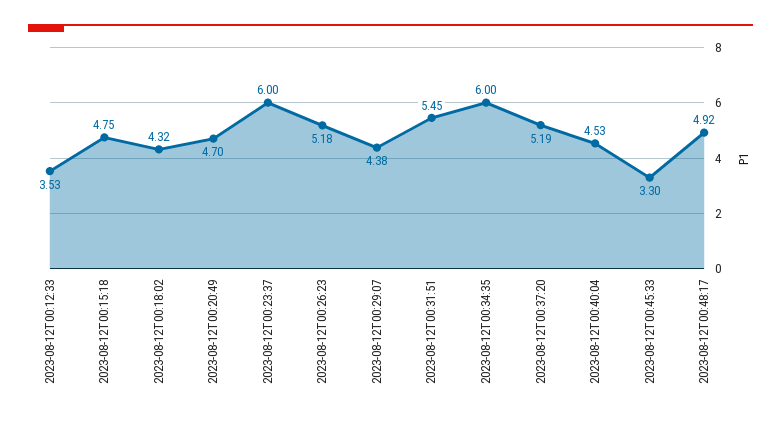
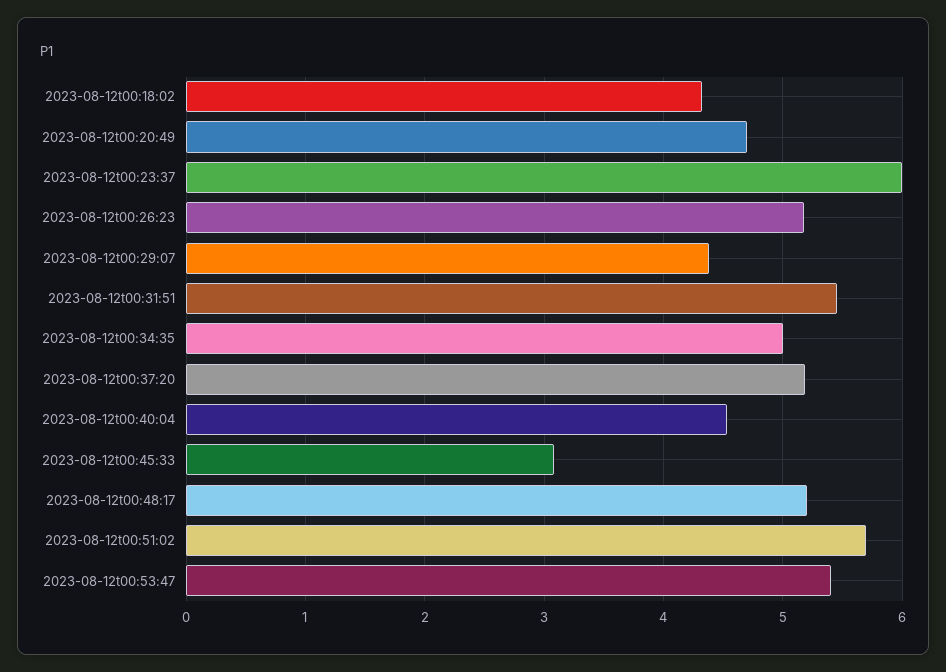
2023-08-12T00:12:33: 3.53 -> none
2023-08-12T00:15:18: 4.75 -> none
2023-08-12T00:34:35: 6 -> 5
2023-08-12T00:45:33: 3.3 -> 3.1
2023-08-12T00:48:17: 4.92 -> 5.2
2023-08-12t00:51:02: none -> 5.7
2023-08-12t00:53:47: none -> 5.4

